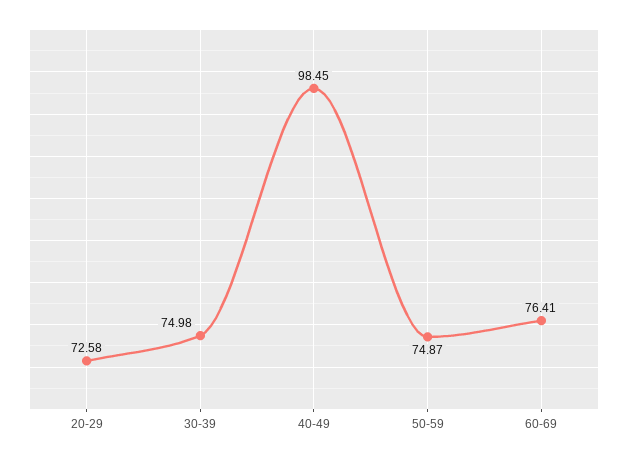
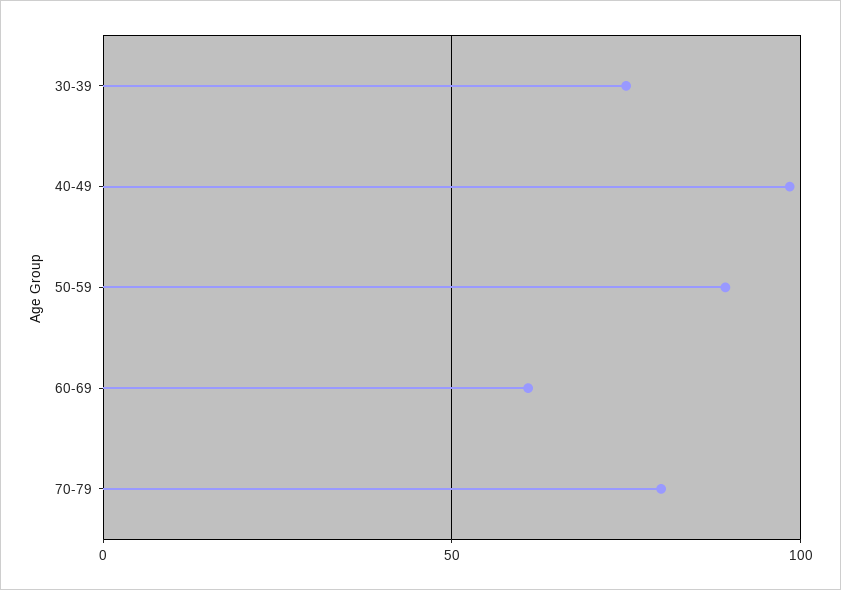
20-29: 72.58 -> none
50-59: 74.87 -> 90
60-69: 76.41 -> 60
70-79: none -> 80

